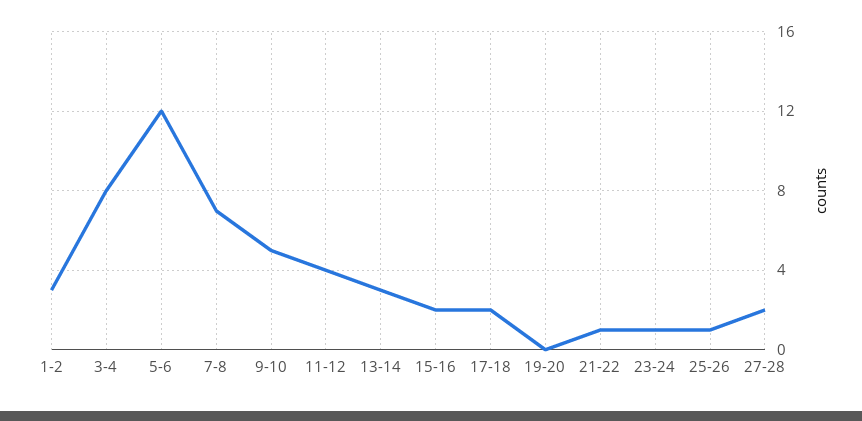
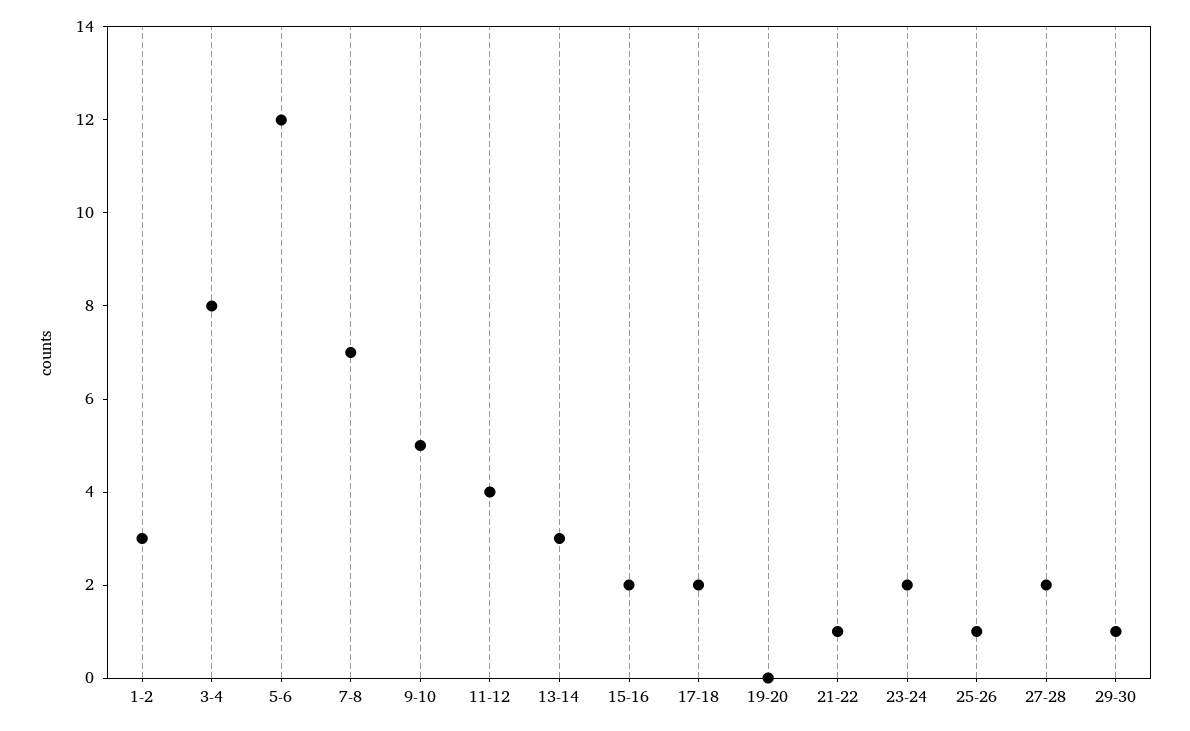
23-24: 1 -> 2
29-30: none -> 1

